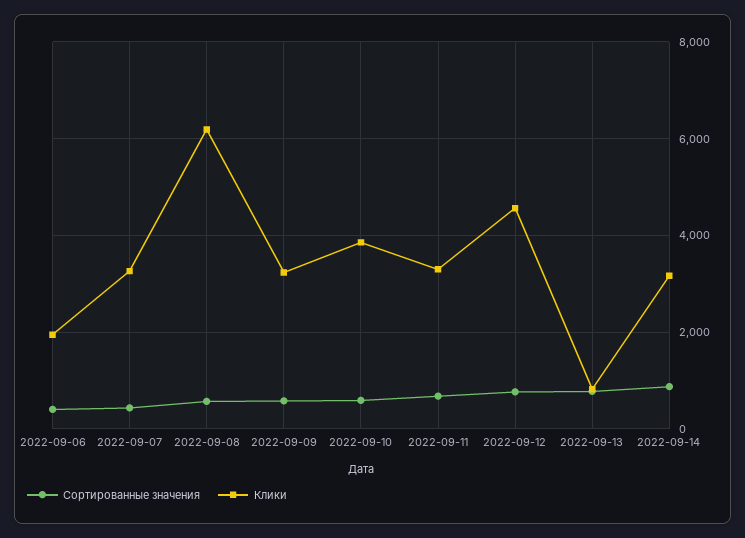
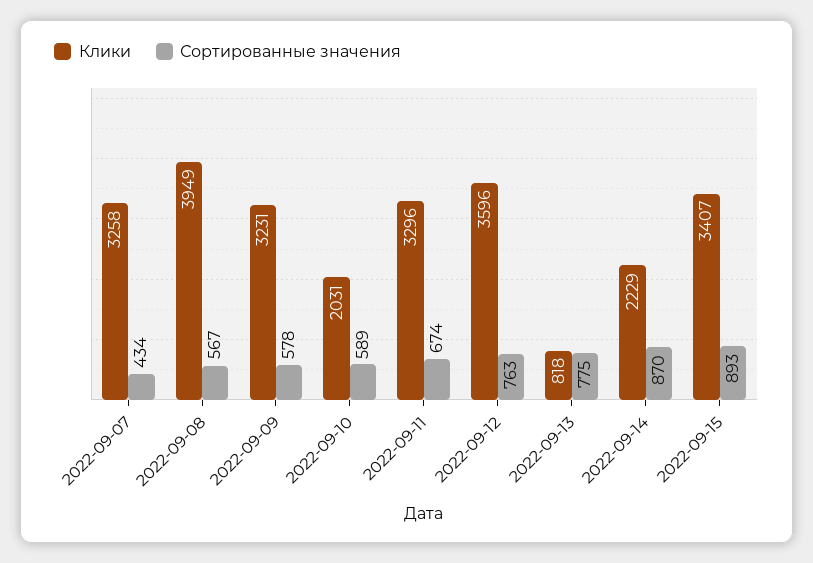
Сортированные значения, 2022-09-06: 400 -> none
Клики, 2022-09-06: 2000 -> none
Клики, 2022-09-08: 6200 -> 3949
Клики, 2022-09-10: 3800 -> 2031
Клики, 2022-09-12: 4600 -> 3596
Клики, 2022-09-14: 3200 -> 2229
Клики, 2022-09-15: none -> 3407
Сортированные значения, 2022-09-15: none -> 893

